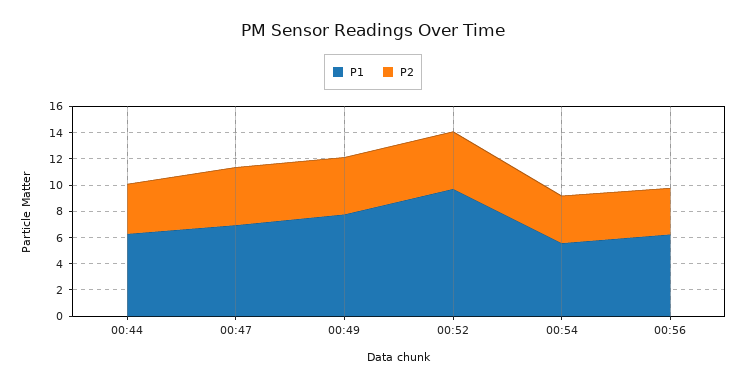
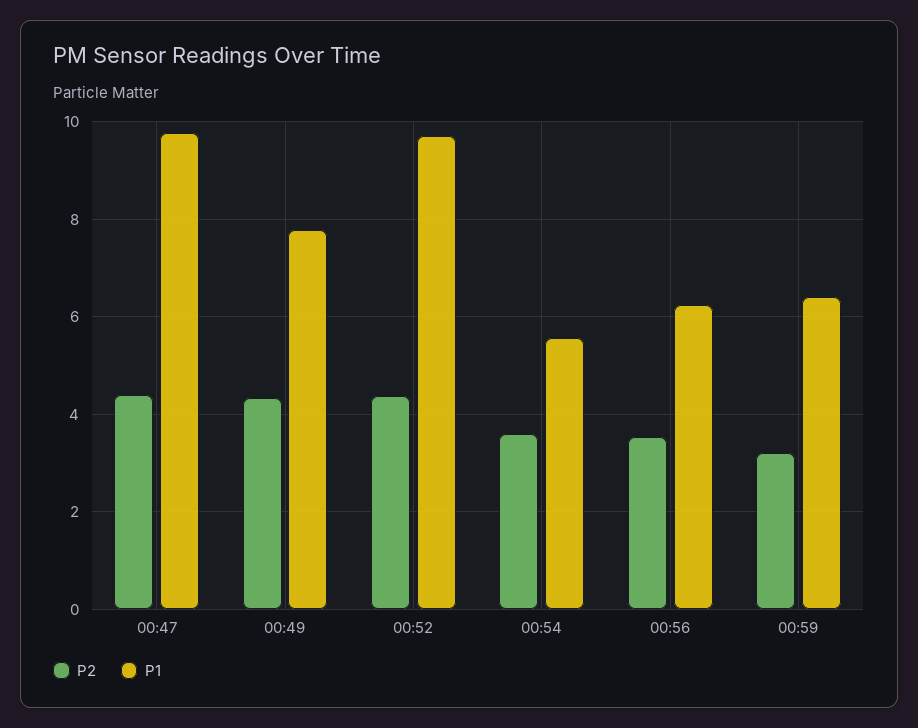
P1, 00:44: 6 -> none
P2, 00:44: 4 -> none
P1, 00:47: 7 -> 9.8
P2, 00:59: none -> 3.2
P1, 00:59: none -> 6.4

